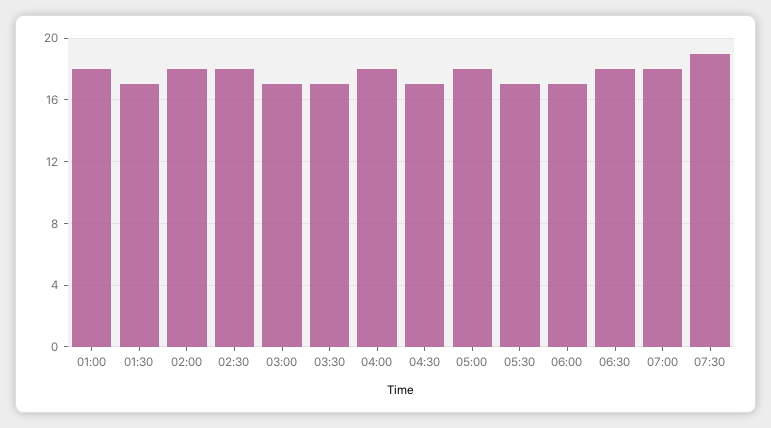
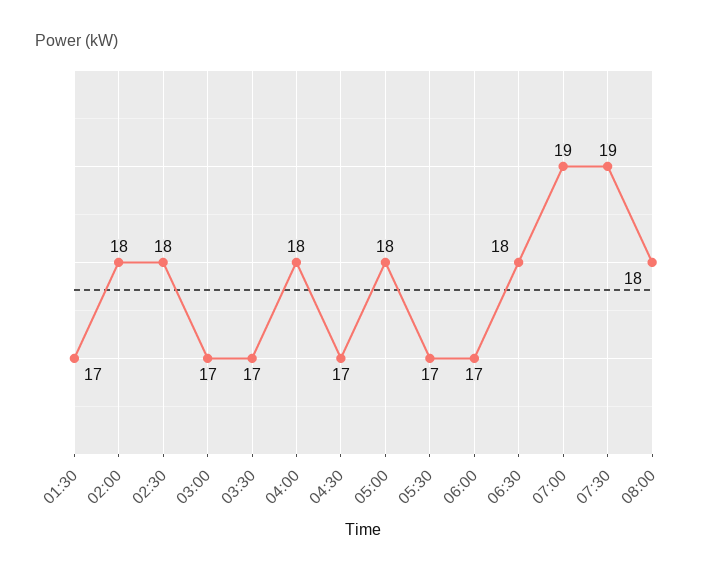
01:00: 18 -> none
07:00: 18 -> 19
08:00: none -> 18

